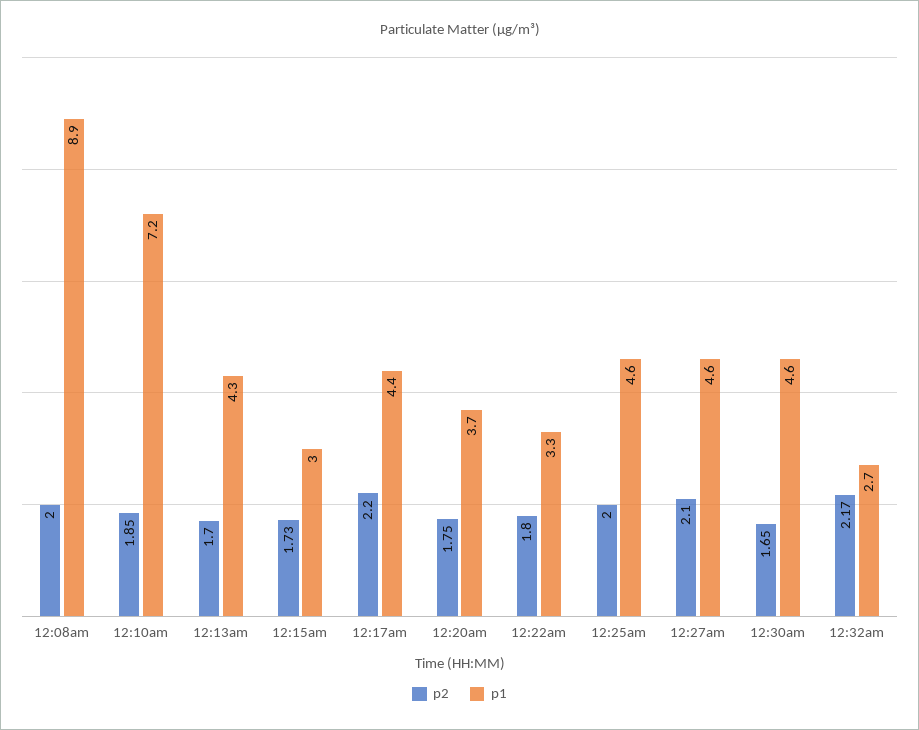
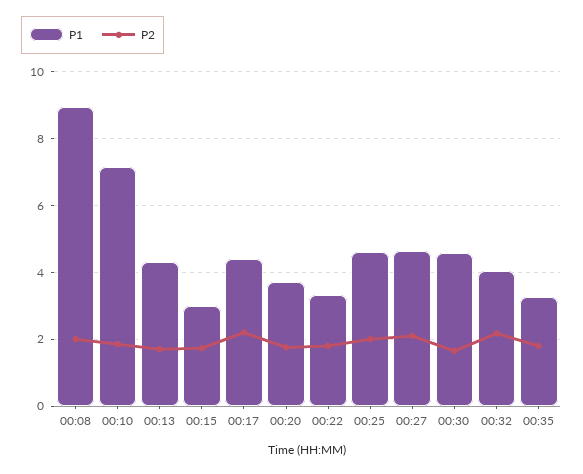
p1, 12:32am: 2.7 -> 4
p1, 00:35: none -> 3.2
p2, 00:35: none -> 1.8

